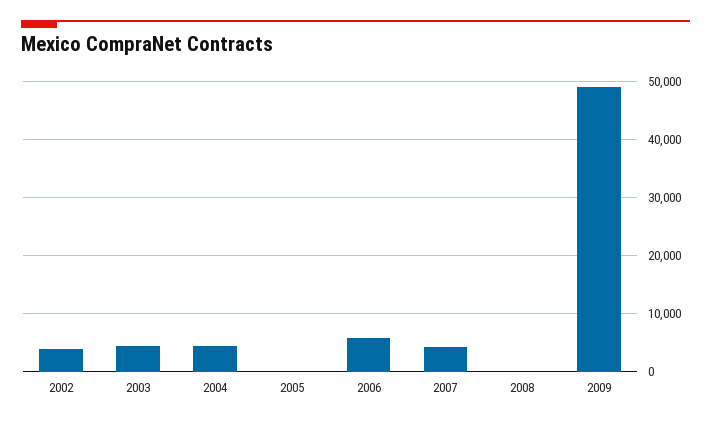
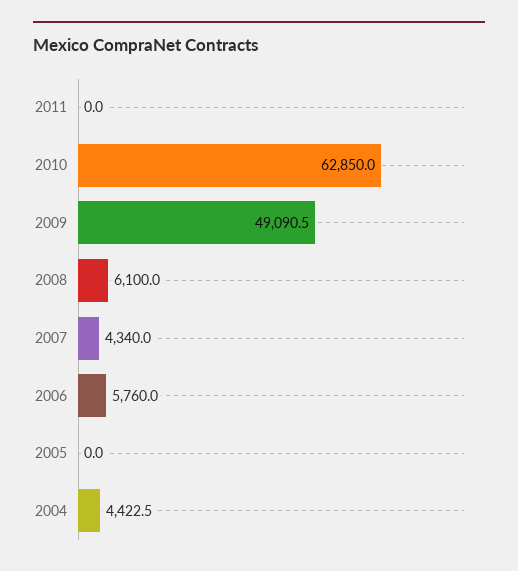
2002: 4000 -> none
2003: 4000 -> none
2008: 0 -> 6100
2011: none -> 0
2010: none -> 62850

